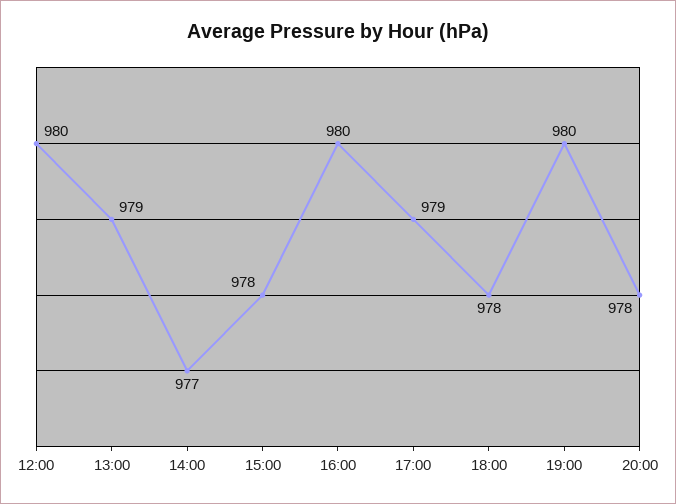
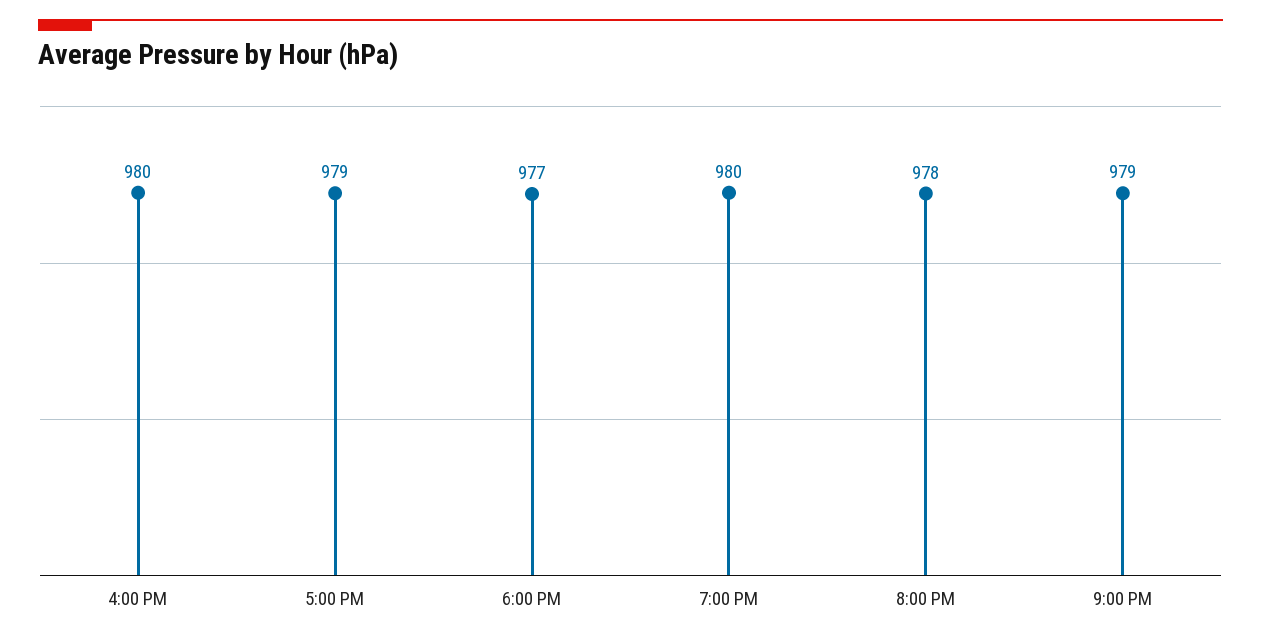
12:00: 980 -> none
13:00: 979 -> none
14:00: 977 -> none
15:00: 978 -> none
18:00: 978 -> 977
9:00 PM: none -> 979

